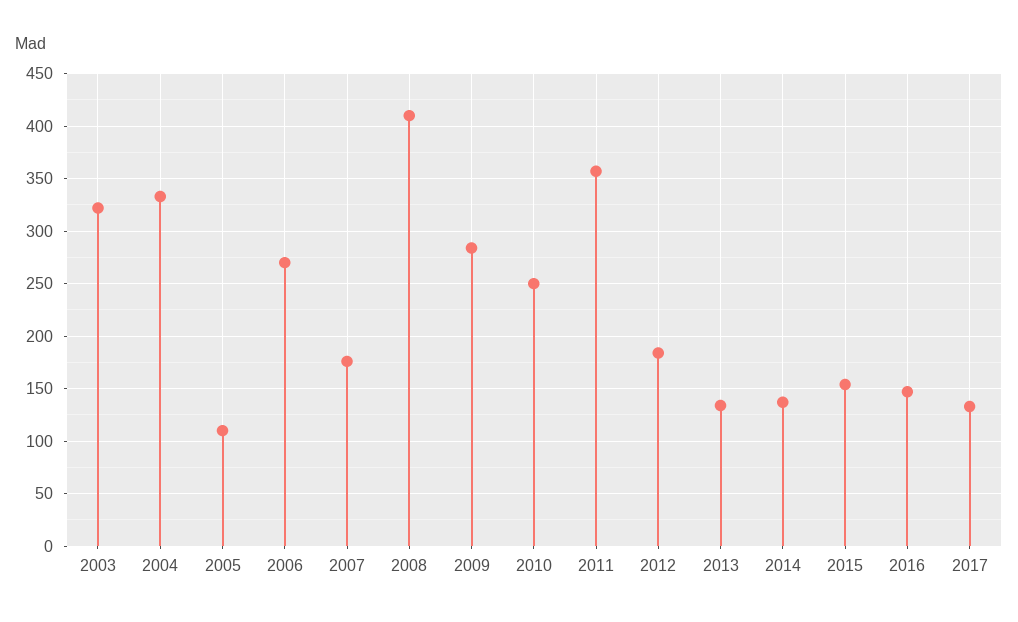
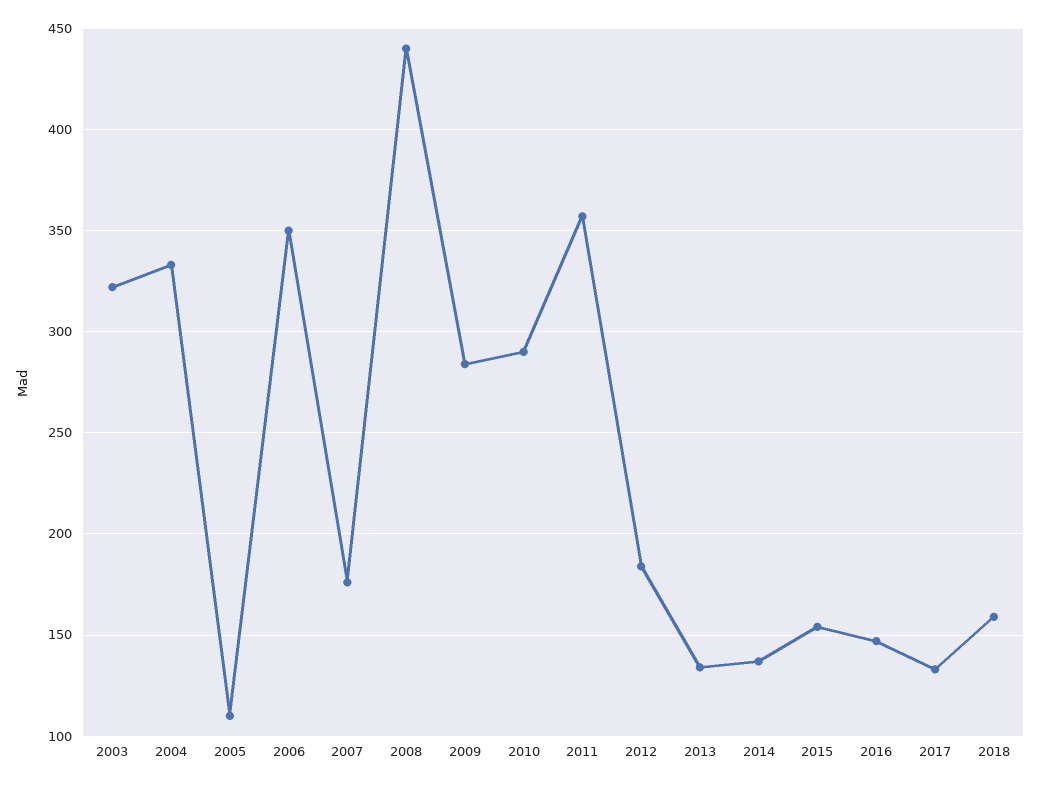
2006: 270 -> 350
2008: 410 -> 440
2010: 250 -> 290
2018: none -> 160

